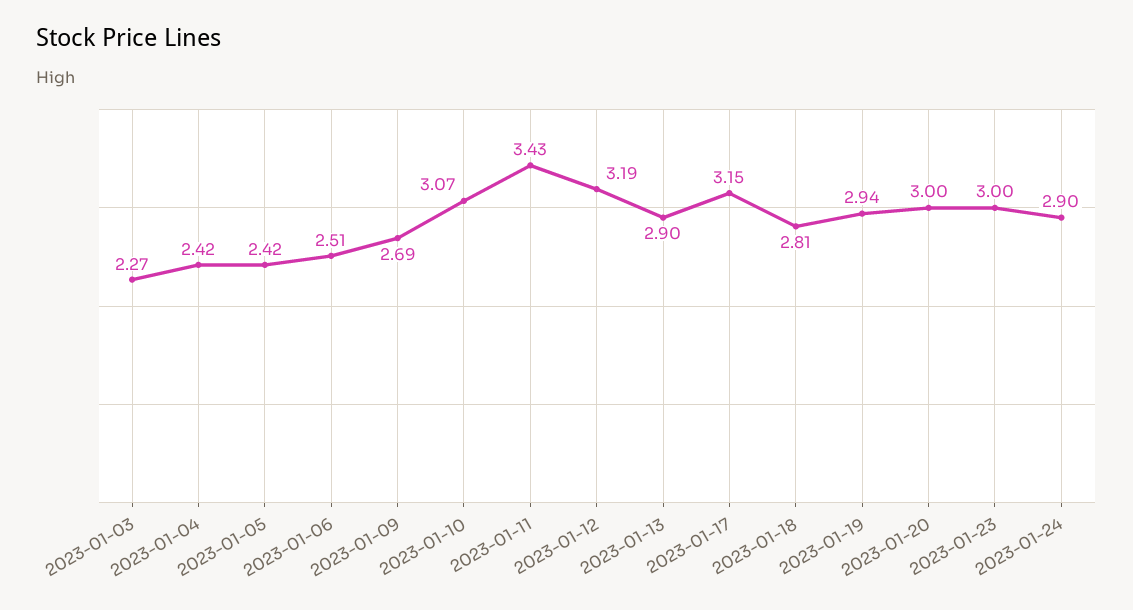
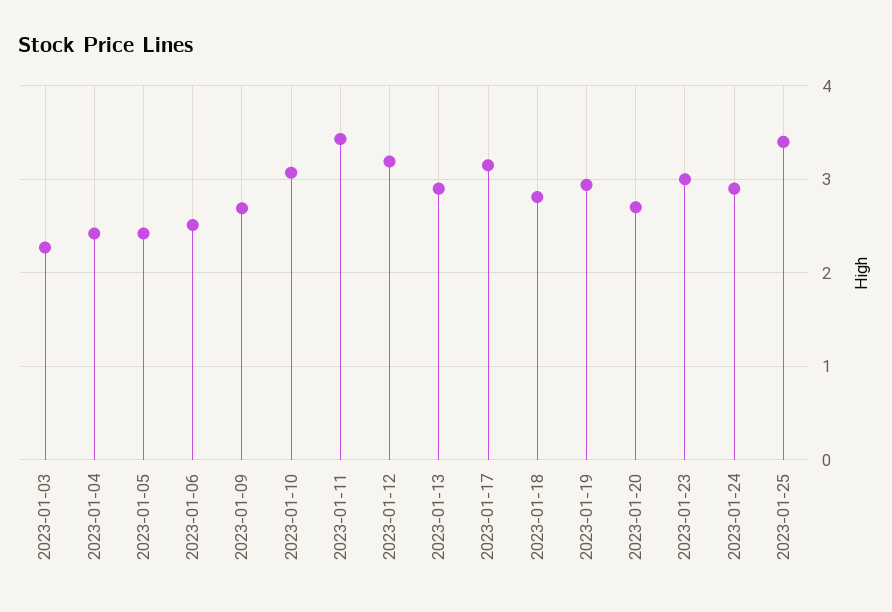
2023-01-20: 3 -> 2.7
2023-01-25: none -> 3.4

